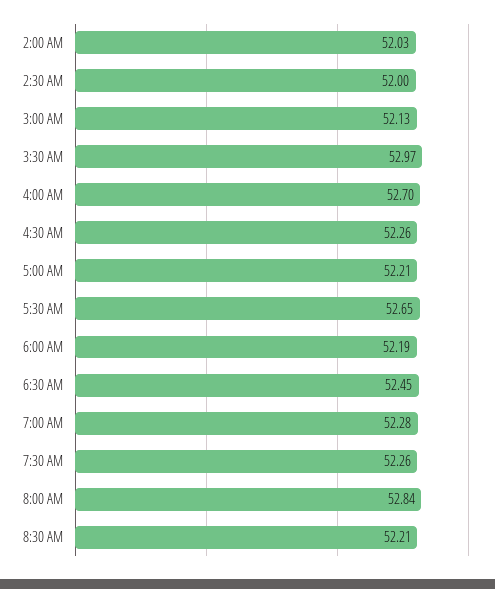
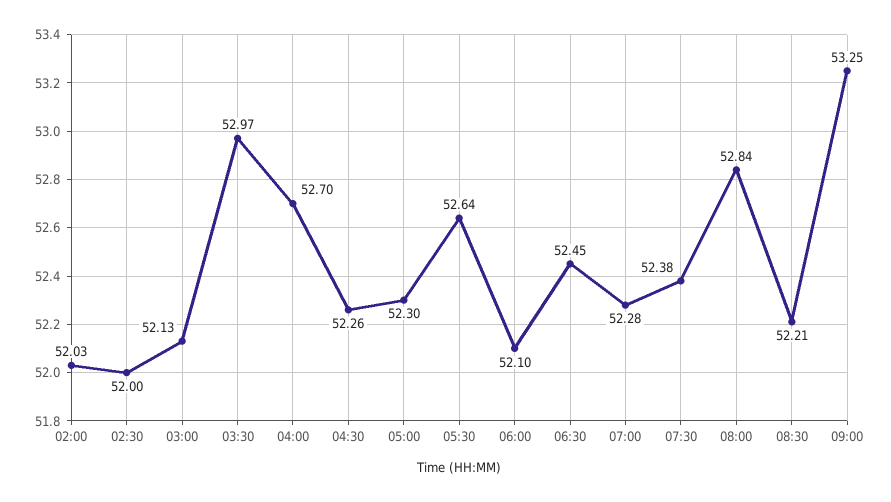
5:00 AM: 52.21 -> 52.3
5:30 AM: 52.65 -> 52.64
6:00 AM: 52.19 -> 52.1
7:30 AM: 52.26 -> 52.38
09:00: none -> 53.25

